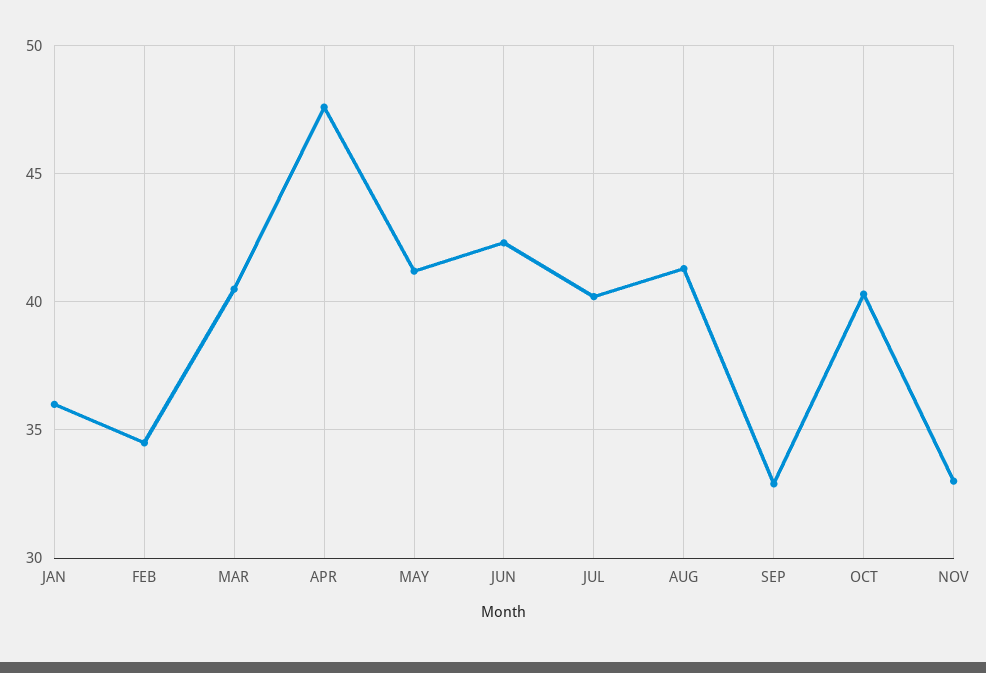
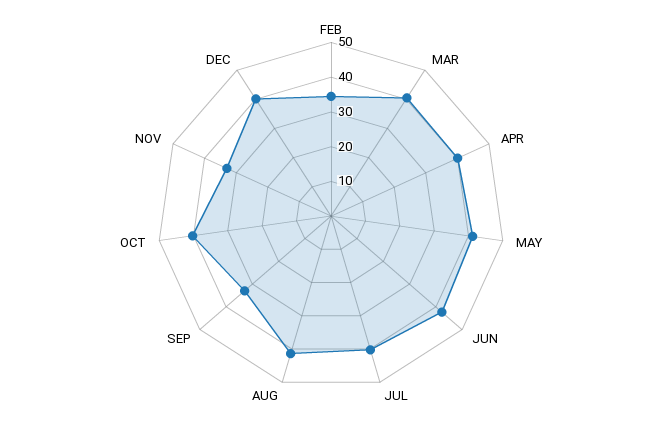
JAN: 36 -> none
APR: 47.5 -> 40
DEC: none -> 40

